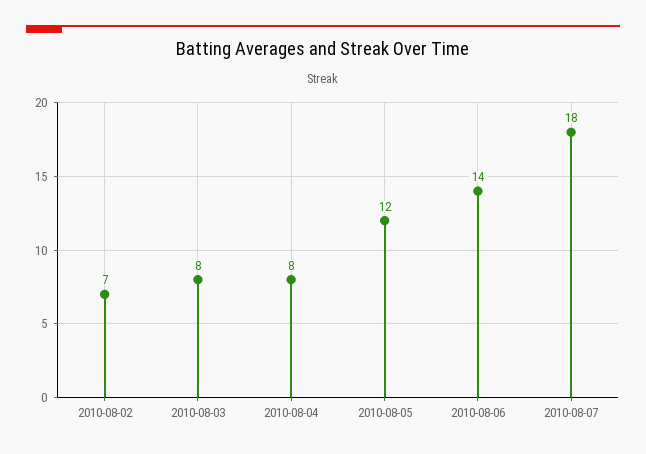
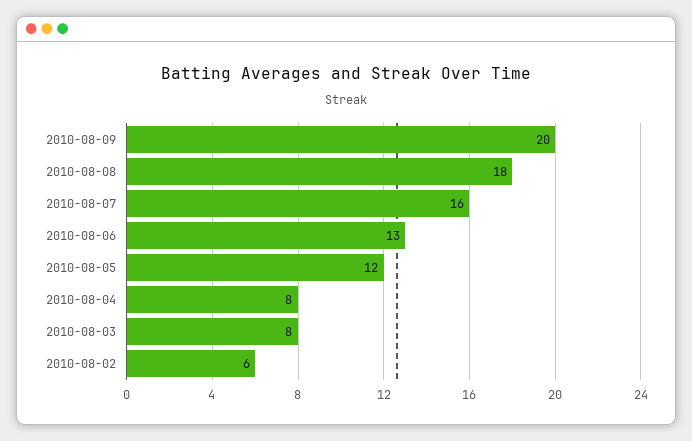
2010-08-02: 7 -> 6
2010-08-06: 14 -> 13
2010-08-07: 18 -> 16
2010-08-09: none -> 20
2010-08-08: none -> 18

